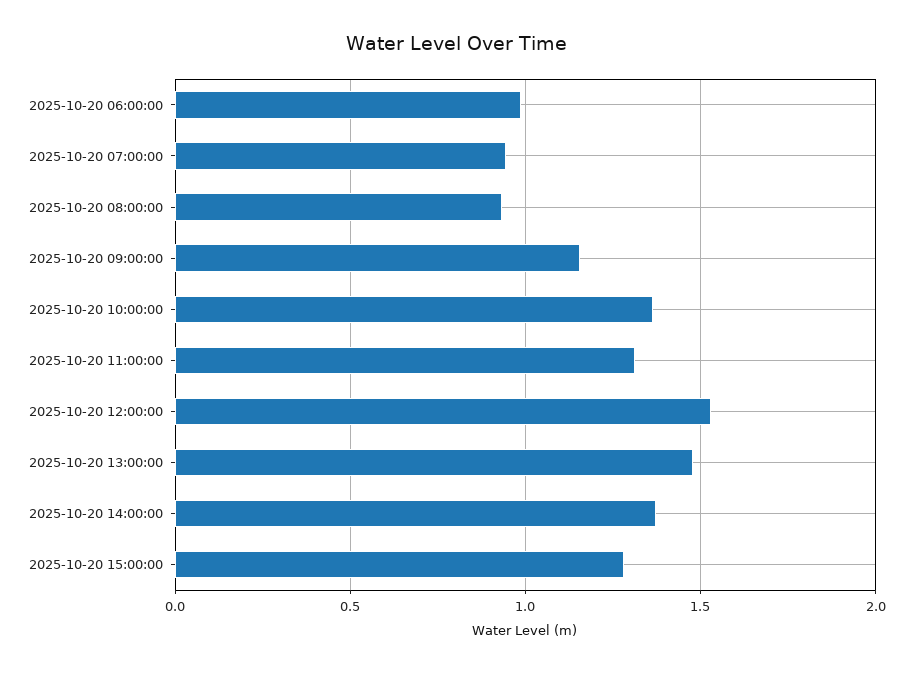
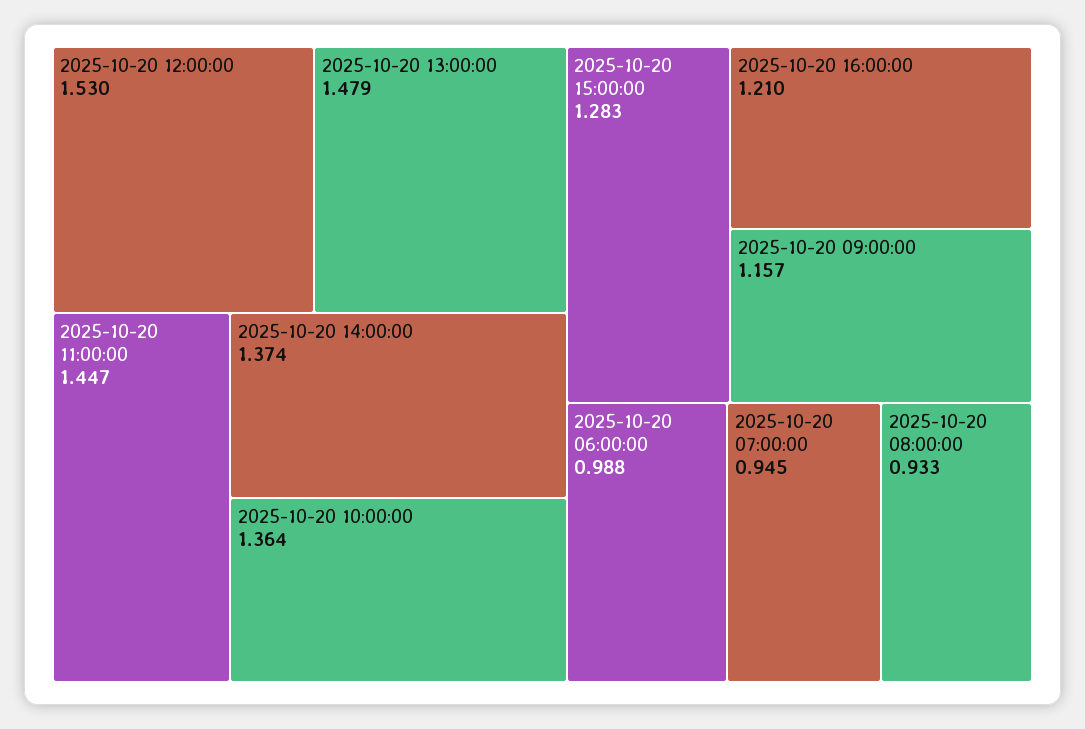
2025-10-20 11:00:00: 1.3 -> 1.447
2025-10-20 16:00:00: none -> 1.21

